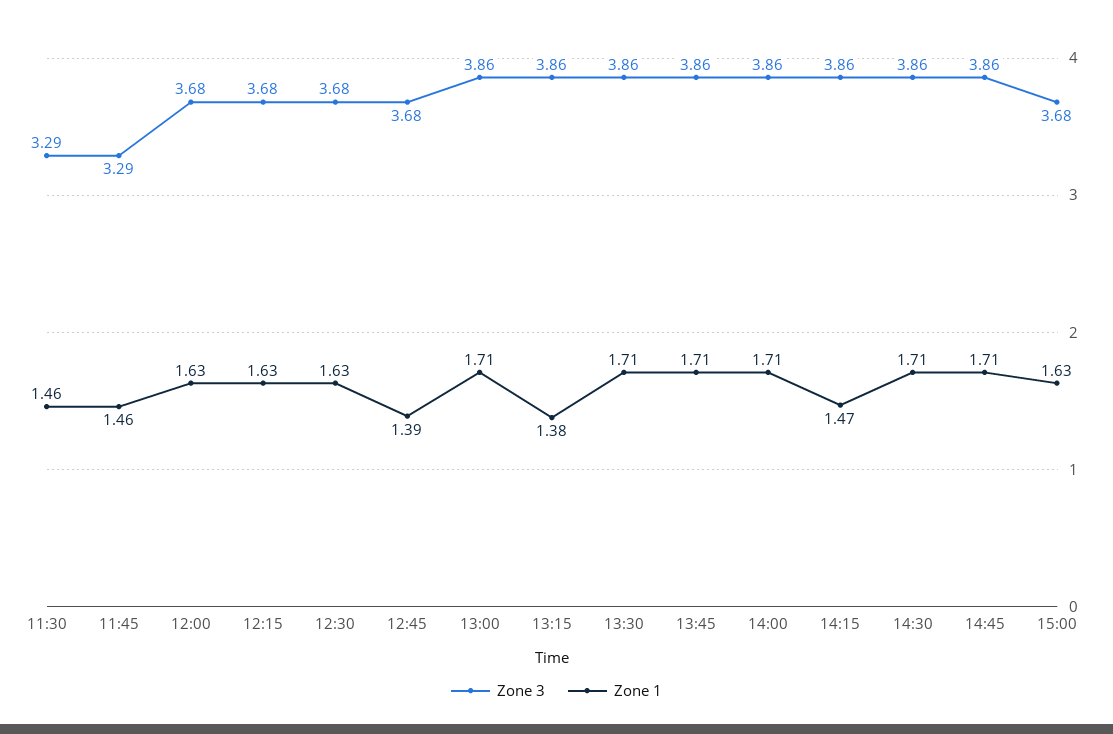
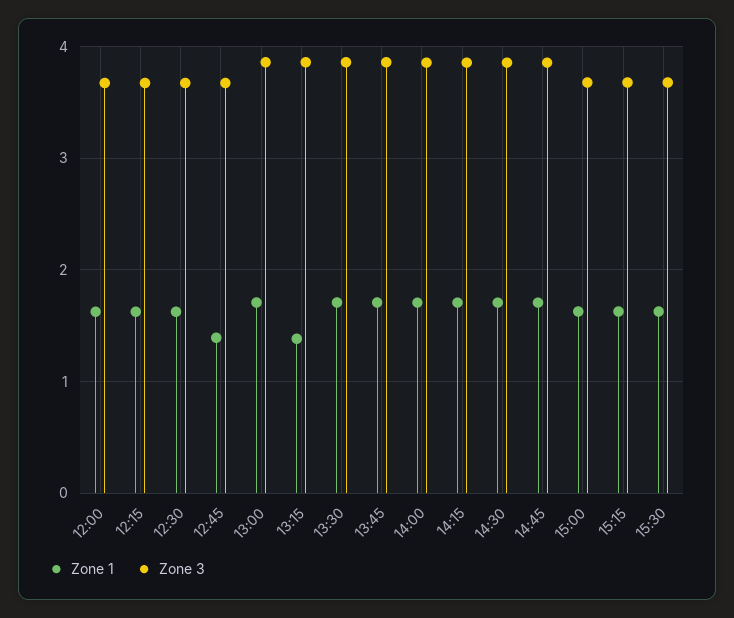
Zone 3, 11:30: 3.29 -> none
Zone 1, 11:30: 1.46 -> none
Zone 3, 11:45: 3.29 -> none
Zone 1, 11:45: 1.46 -> none
Zone 1, 14:15: 1.47 -> 1.7
Zone 1, 15:15: none -> 1.6
Zone 3, 15:15: none -> 3.7
Zone 1, 15:30: none -> 1.6
Zone 3, 15:30: none -> 3.7

